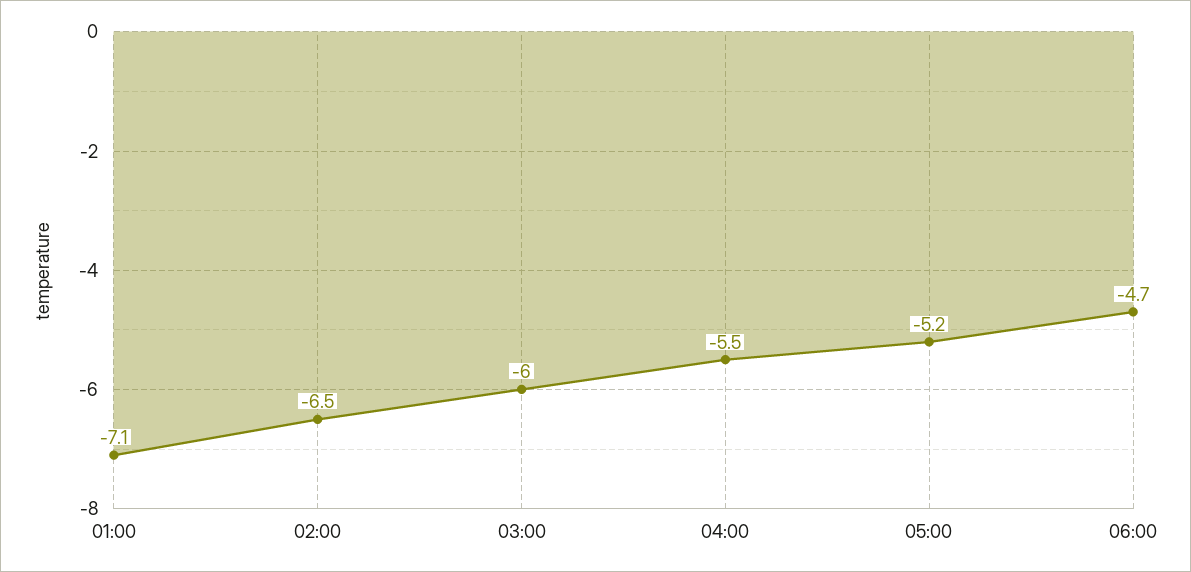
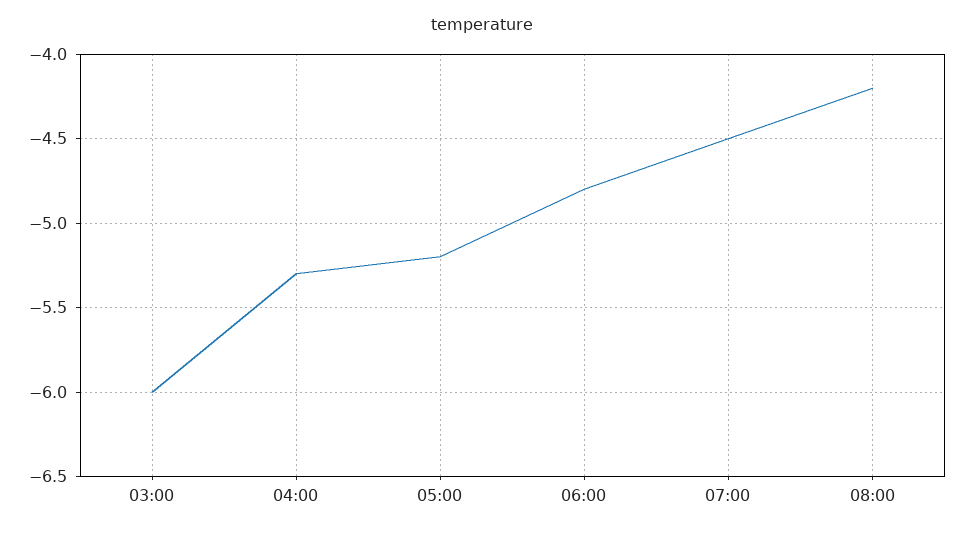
01:00: -7.1 -> none
02:00: -6.5 -> none
04:00: -5.5 -> -5.3
06:00: -4.7 -> -4.8
07:00: none -> -4.5
08:00: none -> -4.2

